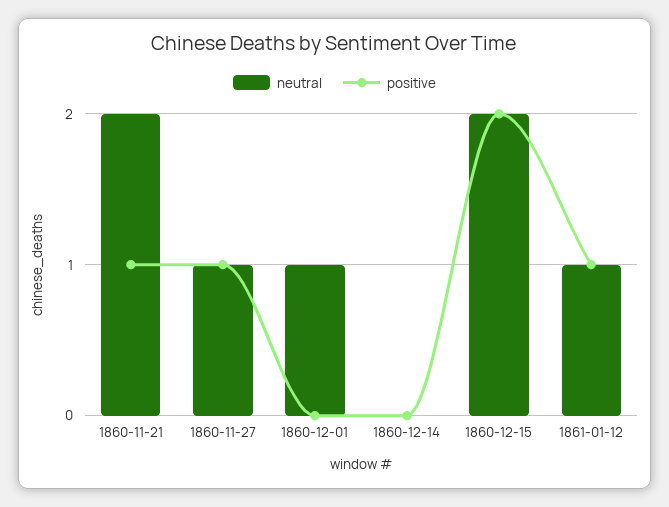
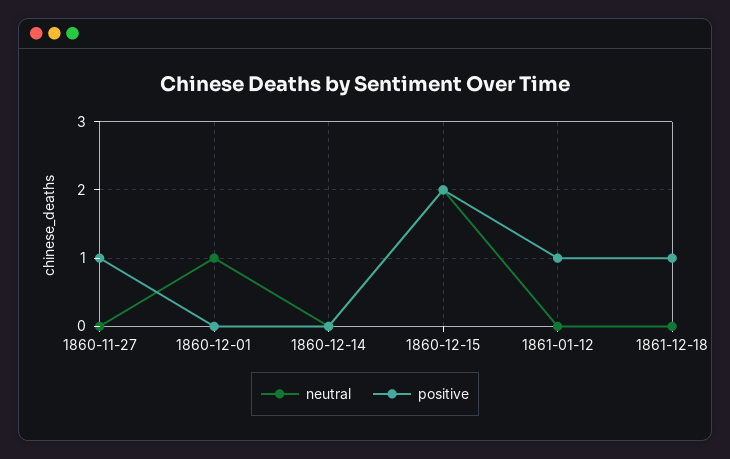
neutral, 1860-11-21: 2 -> none
positive, 1860-11-21: 1 -> none
neutral, 1860-11-27: 1 -> 0
neutral, 1861-01-12: 1 -> 0
neutral, 1861-12-18: none -> 0
positive, 1861-12-18: none -> 1

